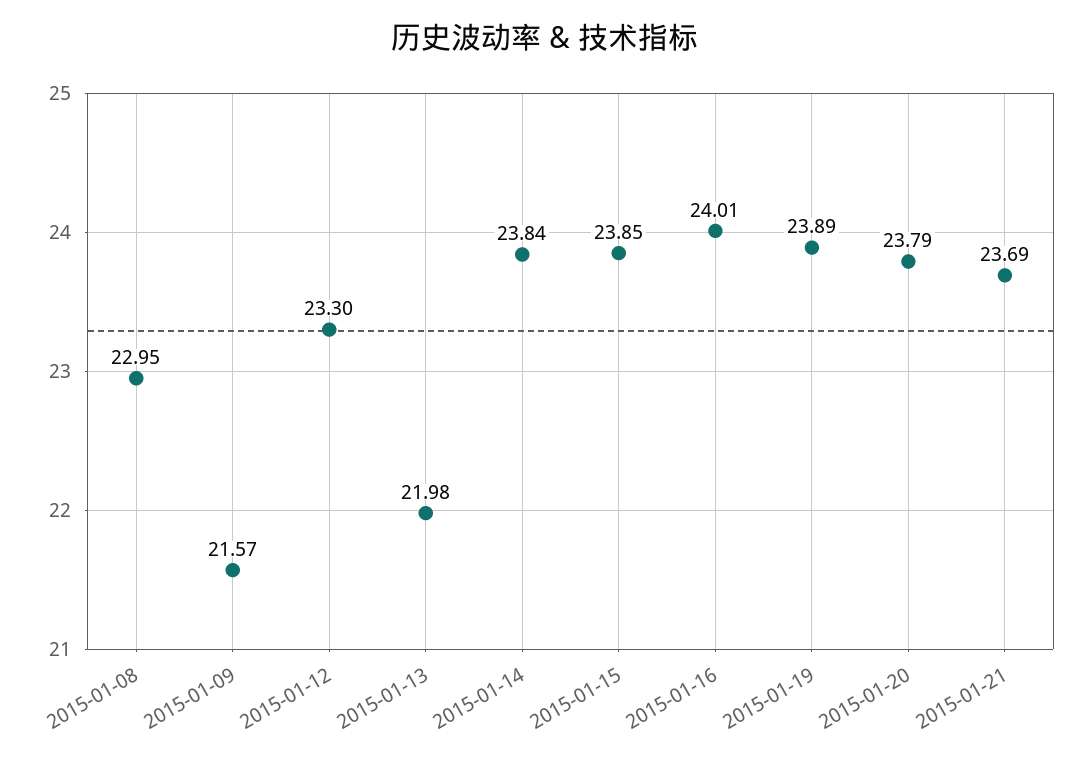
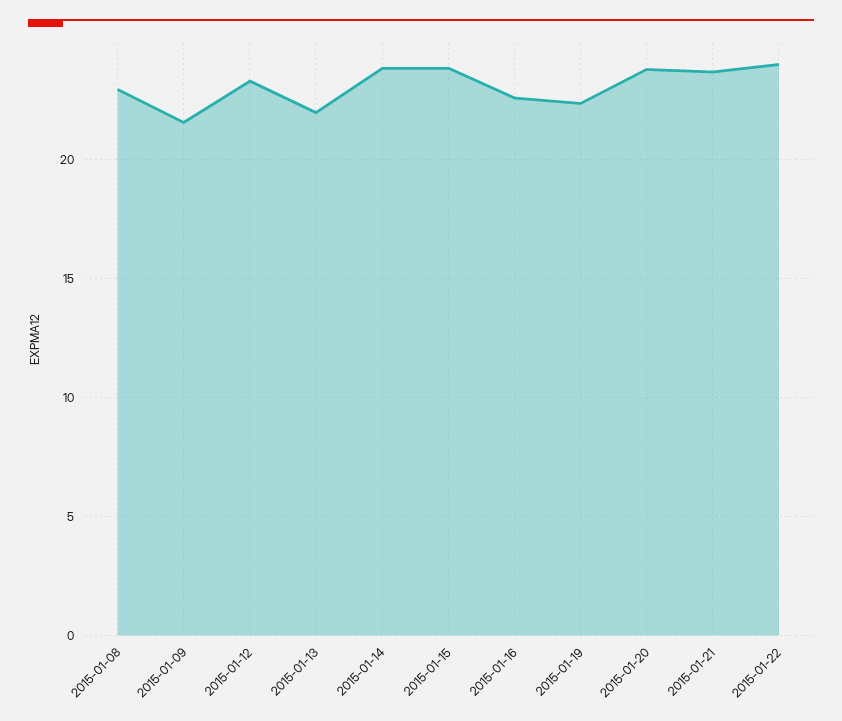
2015-01-16: 24.01 -> 22.5
2015-01-19: 23.89 -> 22.5
2015-01-22: none -> 24

